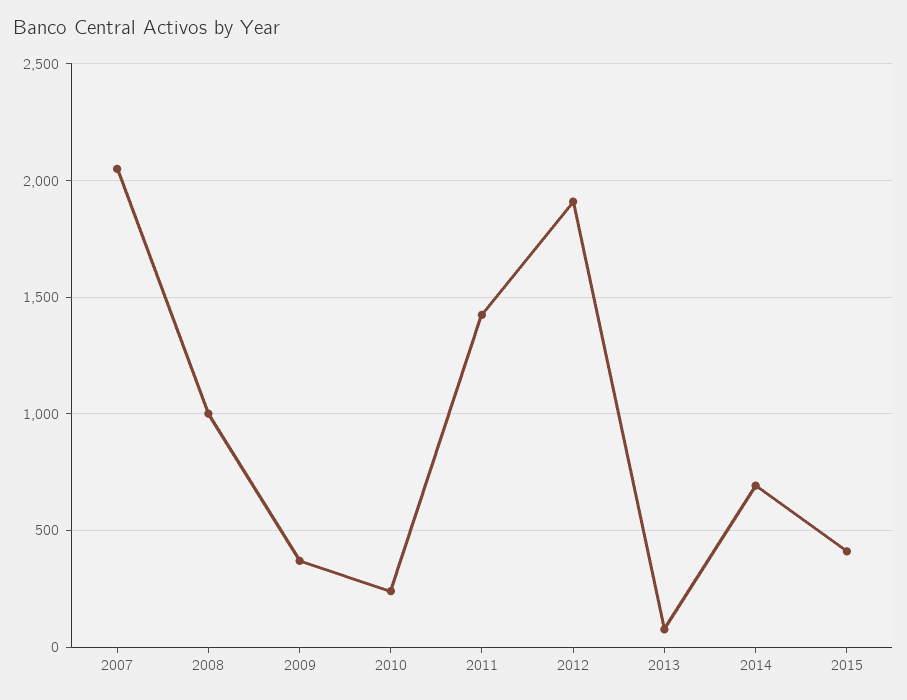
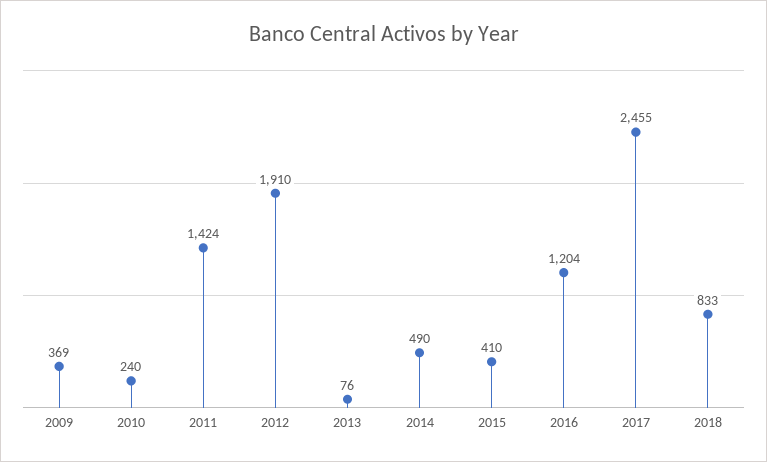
2007: 2050 -> none
2008: 1000 -> none
2014: 700 -> 490
2016: none -> 1204
2017: none -> 2455
2018: none -> 833

